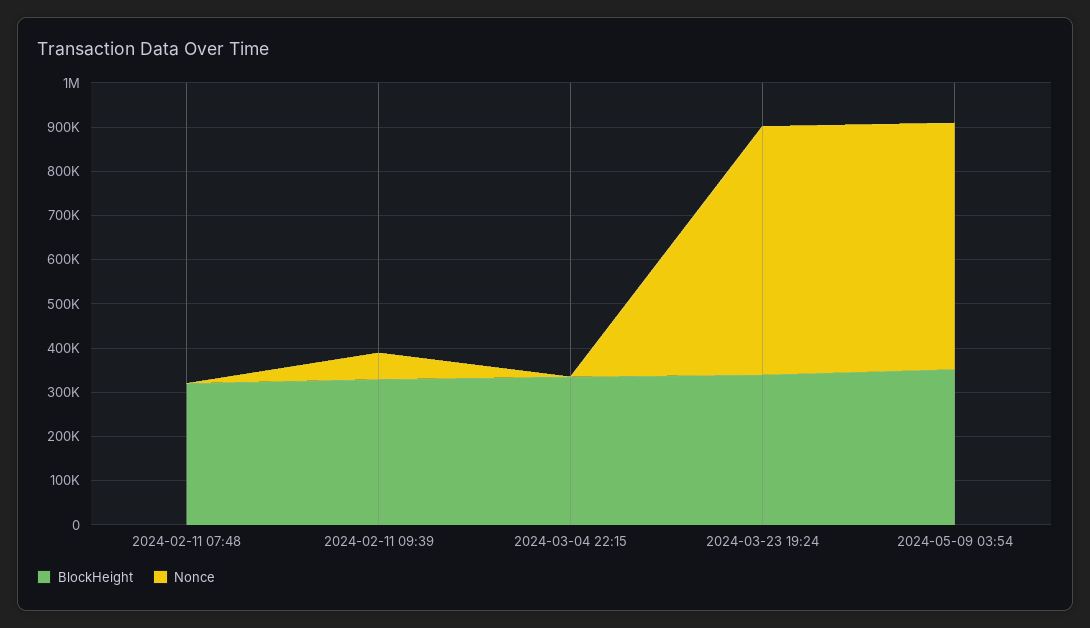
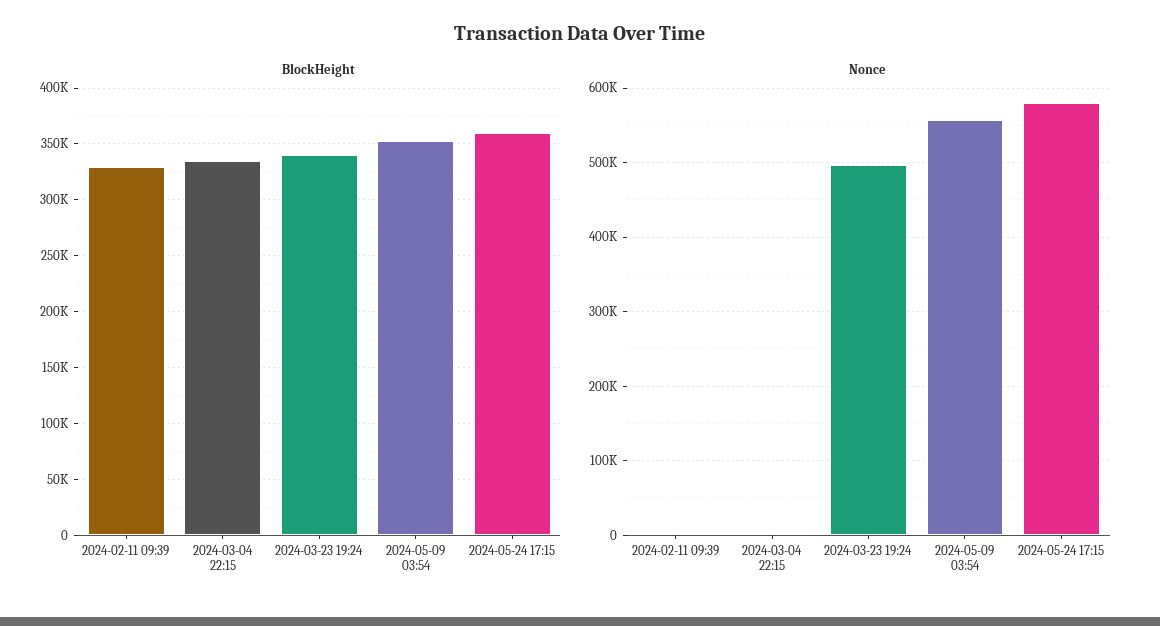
BlockHeight, 2024-02-11 07:48: 320000 -> none
Nonce, 2024-02-11 07:48: 0 -> none
Nonce, 2024-02-11 09:39: 60000 -> 0
Nonce, 2024-03-23 19:24: 560000 -> 500000
BlockHeight, 2024-05-24 17:15: none -> 360000
Nonce, 2024-05-24 17:15: none -> 580000

